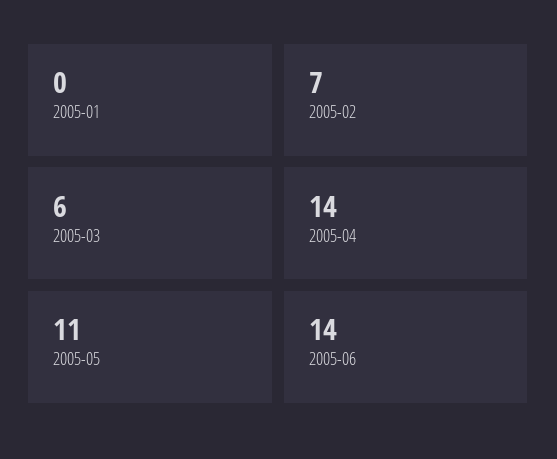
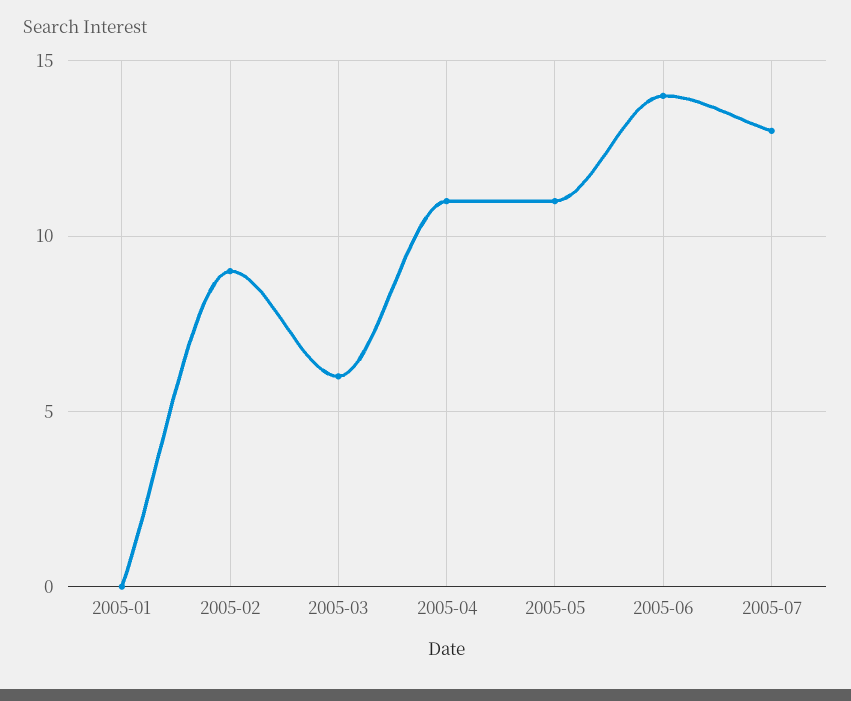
2005-02: 7 -> 9
2005-04: 14 -> 11
2005-07: none -> 13

